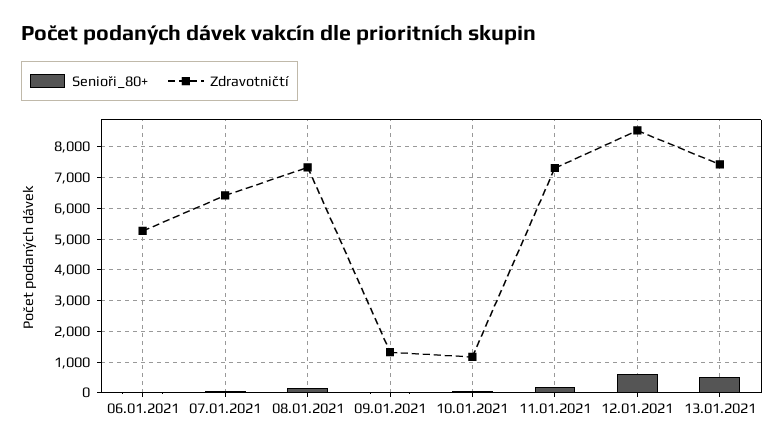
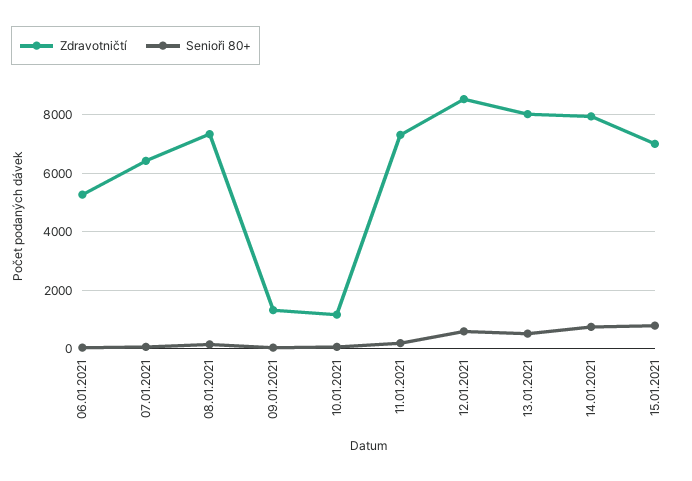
Zdravotničtí, 13.01.2021: 7400 -> 8000
Zdravotničtí, 14.01.2021: none -> 8000
Senioři_80+, 14.01.2021: none -> 750
Zdravotničtí, 15.01.2021: none -> 7000
Senioři_80+, 15.01.2021: none -> 750

